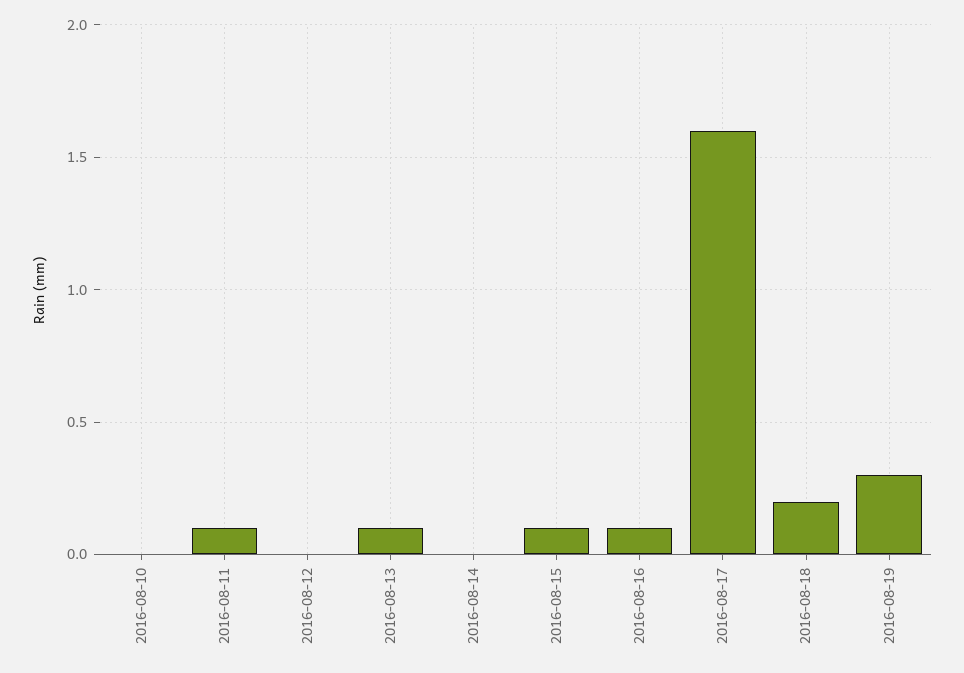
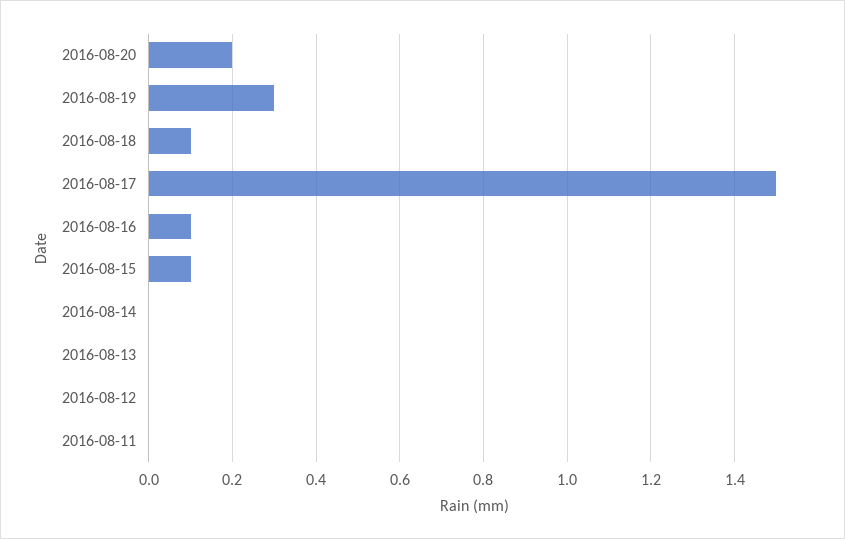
2016-08-10: 0 -> none
2016-08-11: 0.1 -> 0
2016-08-13: 0.1 -> 0
2016-08-17: 1.6 -> 1.5
2016-08-18: 0.2 -> 0.1
2016-08-20: none -> 0.2

